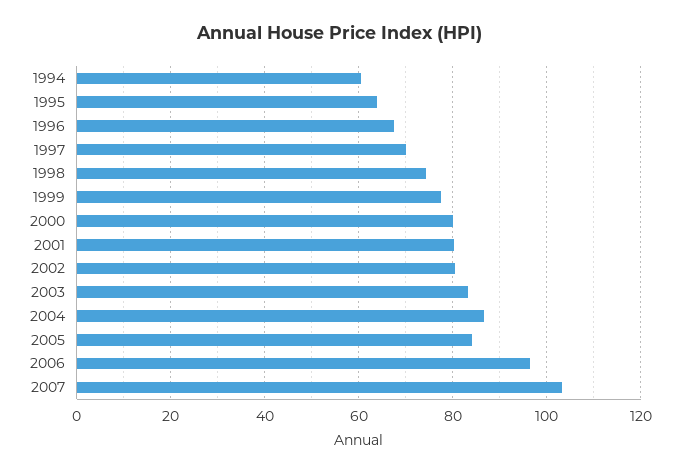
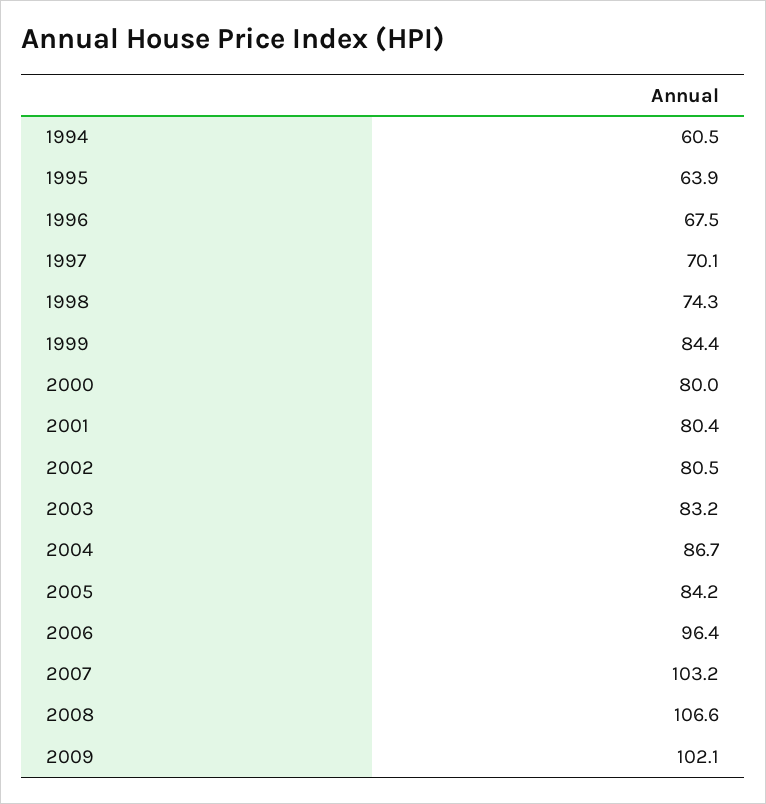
1999: 78 -> 84.4
2008: none -> 106.6
2009: none -> 102.1

